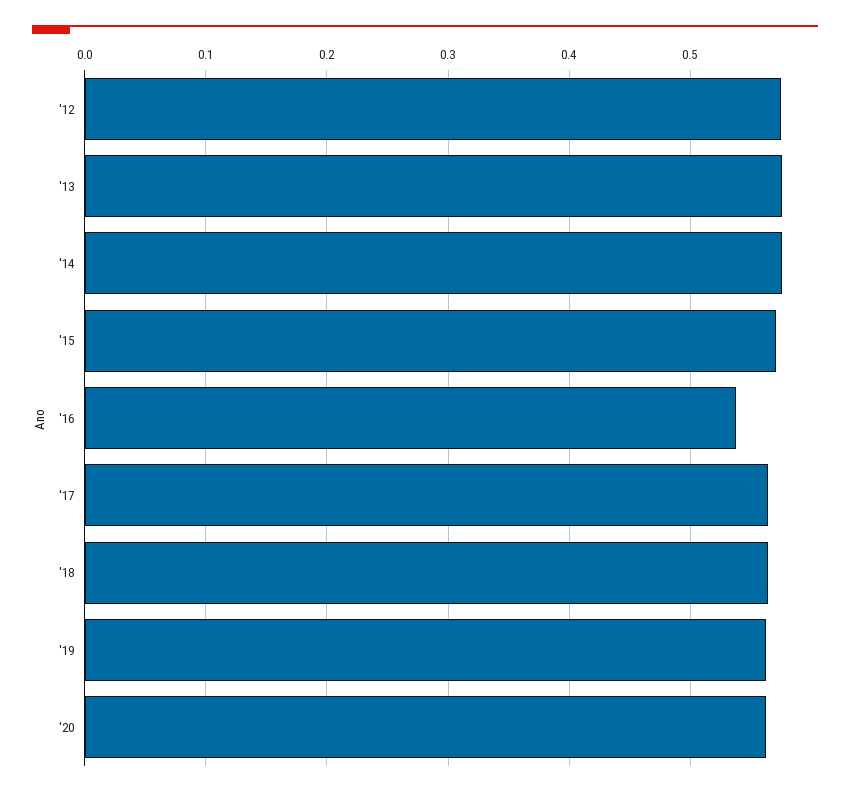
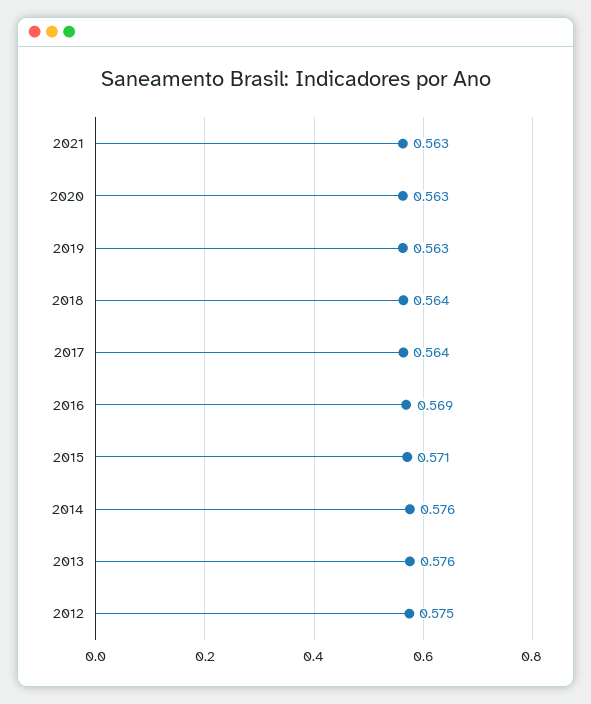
'16: 0.54 -> 0.569
2021: none -> 0.563

